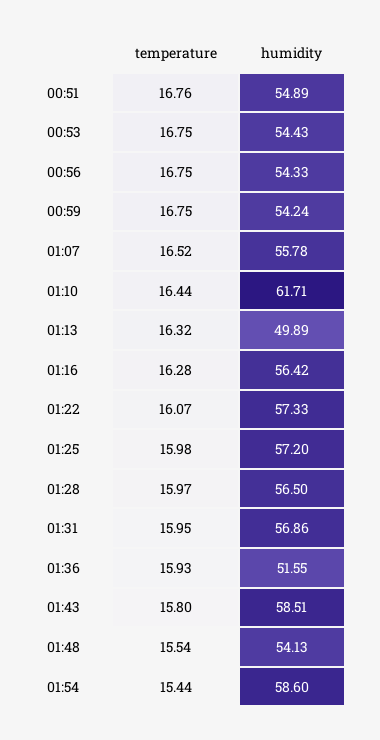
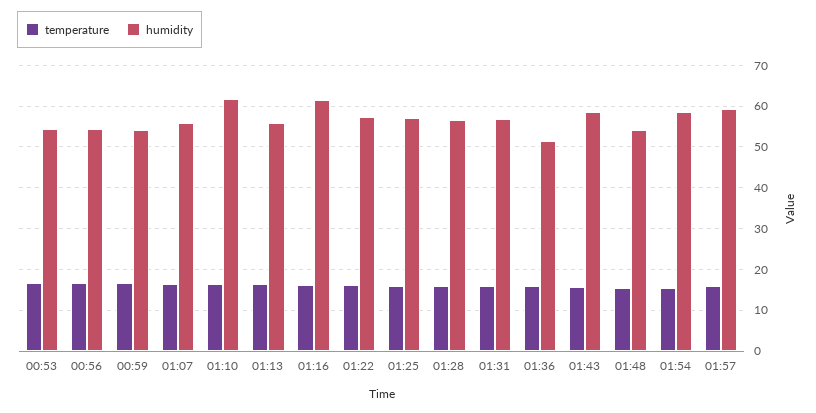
temperature, 00:51: 16.76 -> none
humidity, 00:51: 54.89 -> none
humidity, 01:13: 49.89 -> 56
humidity, 01:16: 56.42 -> 62
temperature, 01:57: none -> 16
humidity, 01:57: none -> 60

